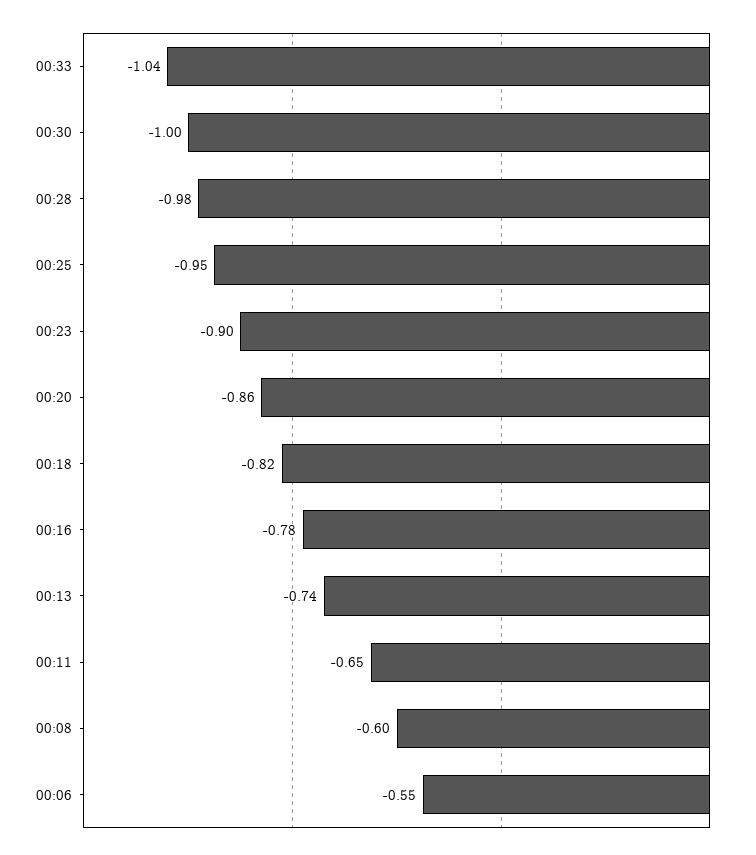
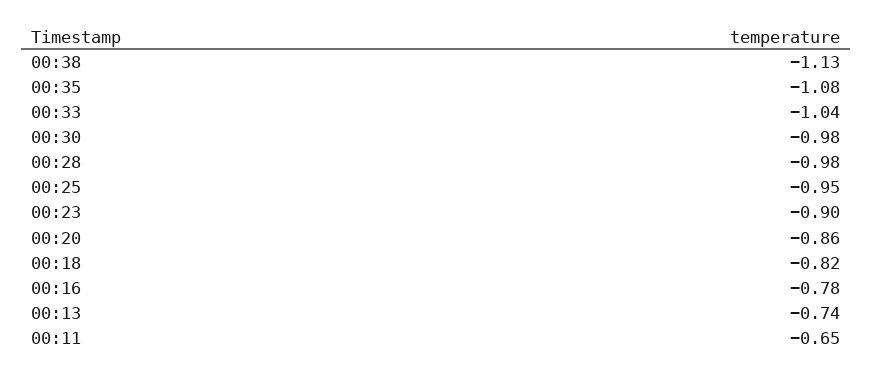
00:30: -1 -> -0.98
00:08: -0.6 -> none
00:06: -0.55 -> none
00:38: none -> -1.13
00:35: none -> -1.08

